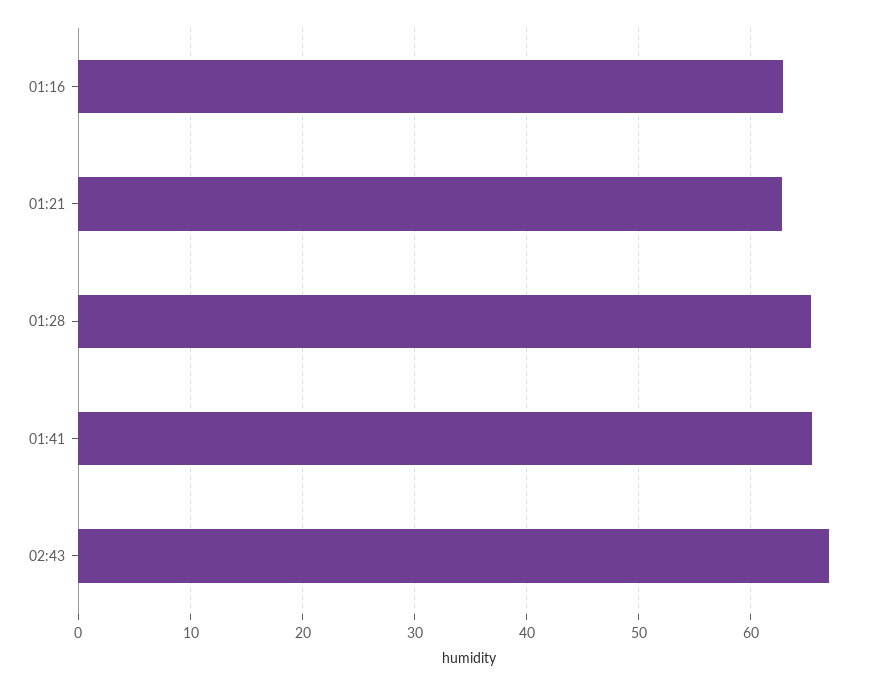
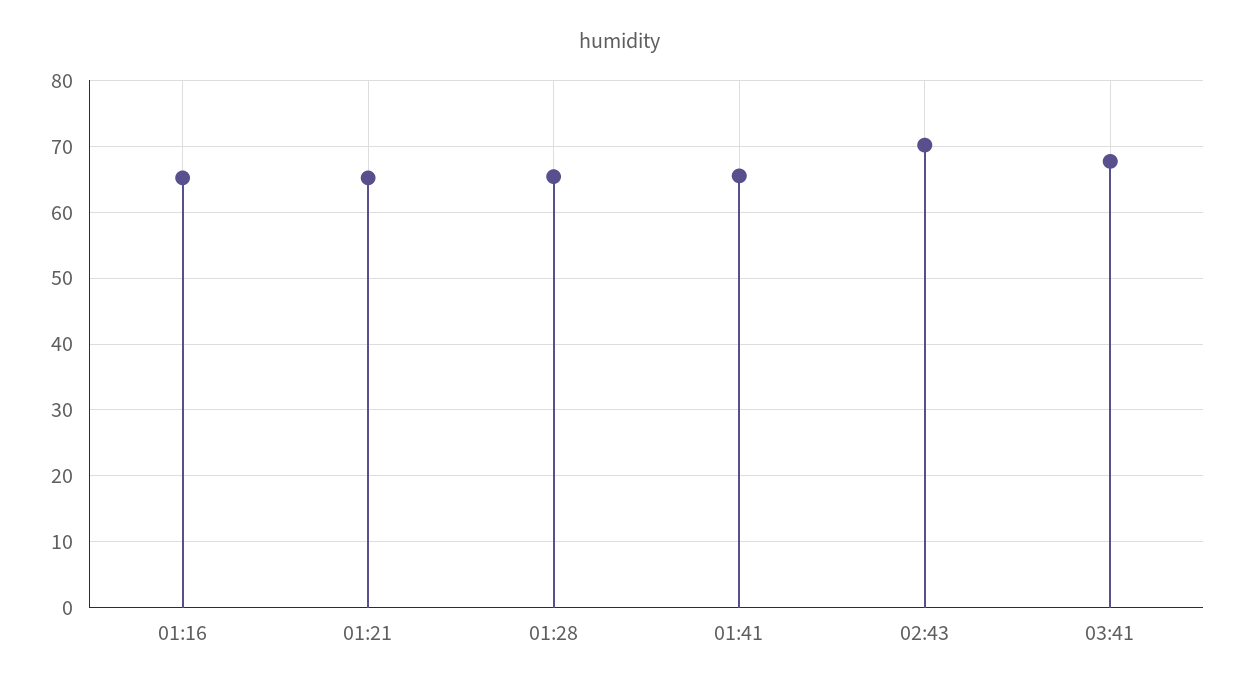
01:16: 63 -> 65
01:21: 63 -> 65
02:43: 67 -> 70
03:41: none -> 68

